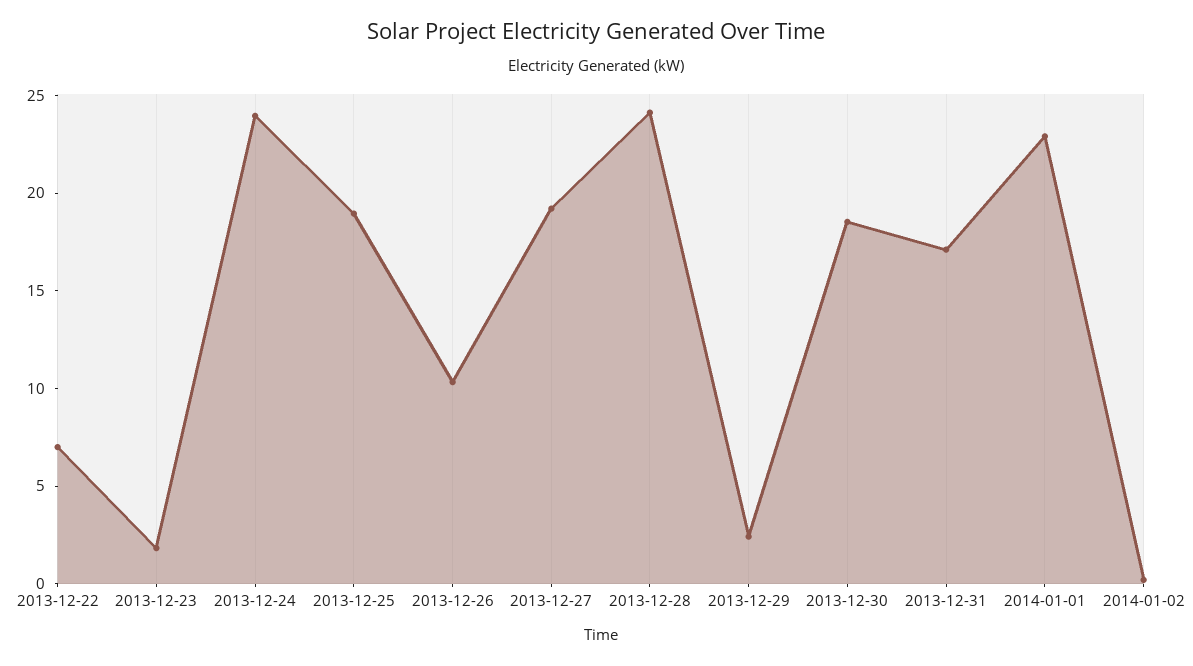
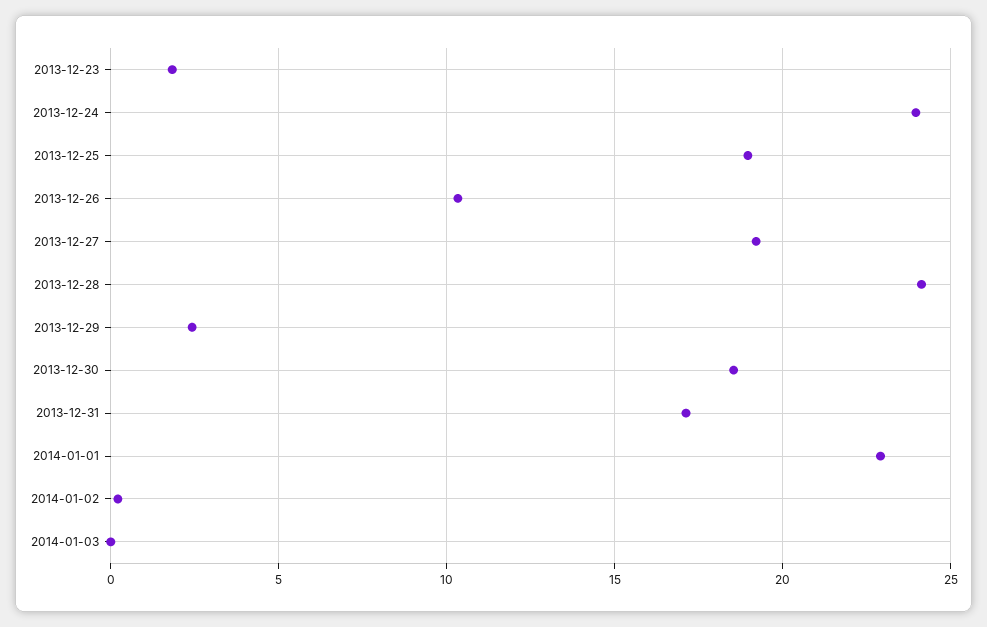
2013-12-22: 7 -> none
2014-01-03: none -> 0

